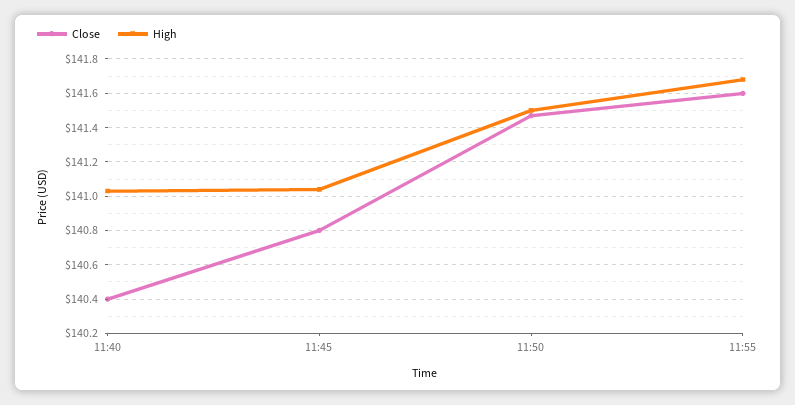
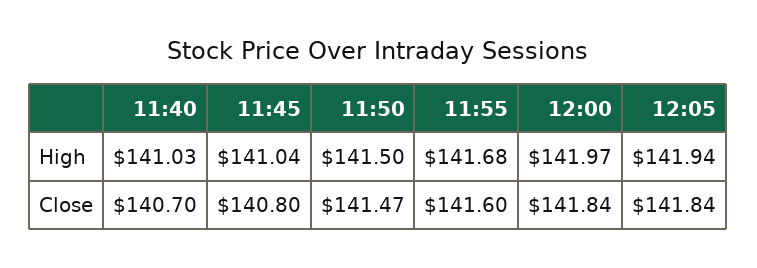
Close, 11:40: 140.4 -> 140.7
High, 12:00: none -> 141.97
High, 12:05: none -> 141.94
Close, 12:00: none -> 141.84
Close, 12:05: none -> 141.84

